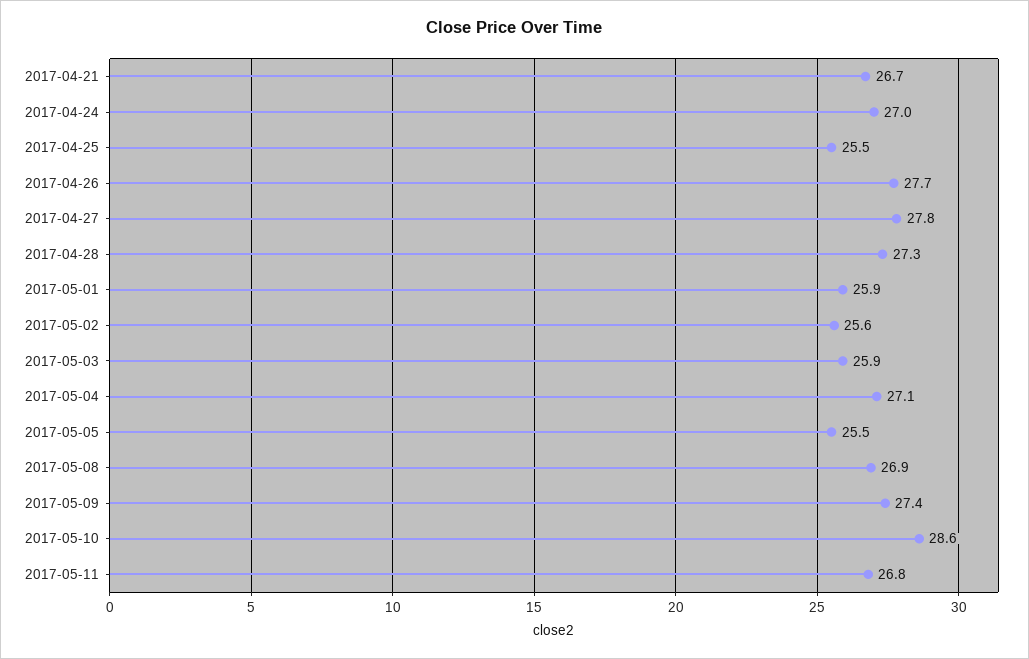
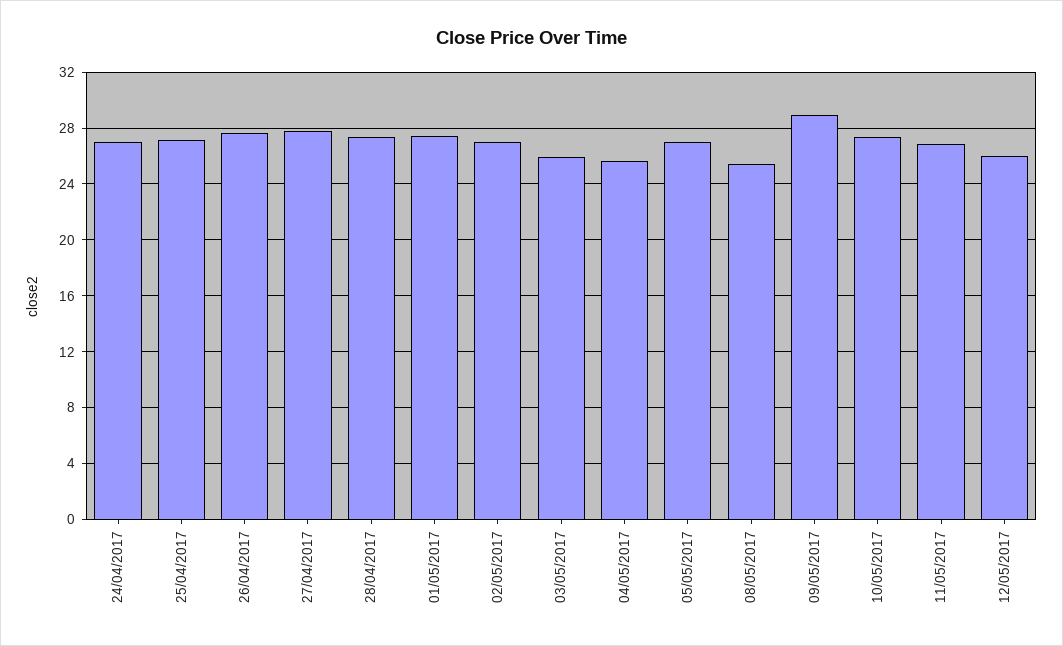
2017-04-21: 26.7 -> none
2017-04-25: 25.5 -> 27
2017-05-01: 25.9 -> 27.5
2017-05-02: 25.6 -> 27
2017-05-04: 27.1 -> 25.5
2017-05-05: 25.5 -> 27
2017-05-08: 26.9 -> 25.5
2017-05-09: 27.4 -> 29
2017-05-10: 28.6 -> 27.5
12/05/2017: none -> 26

